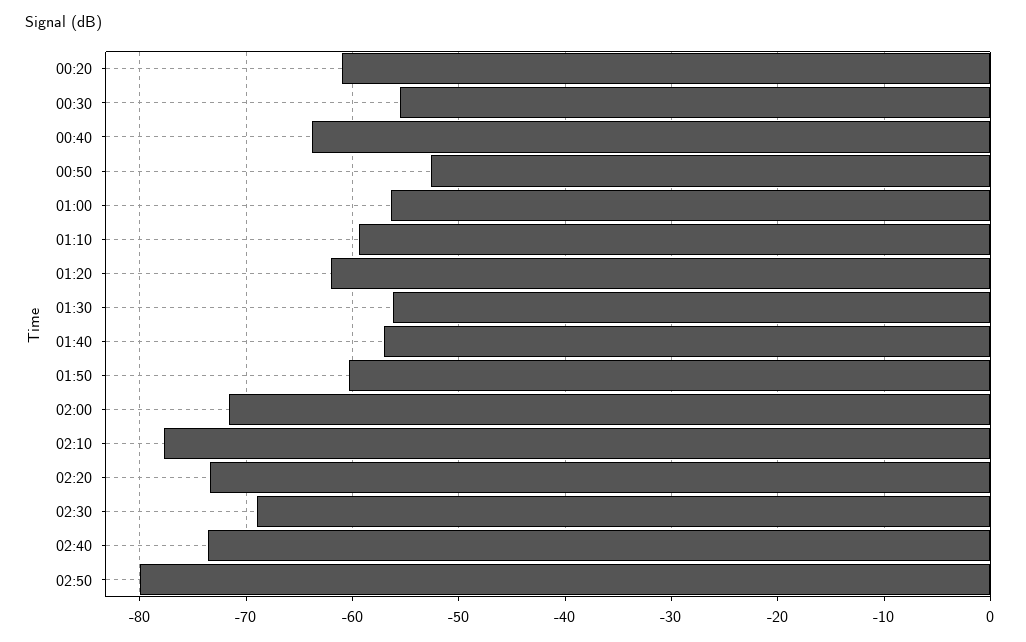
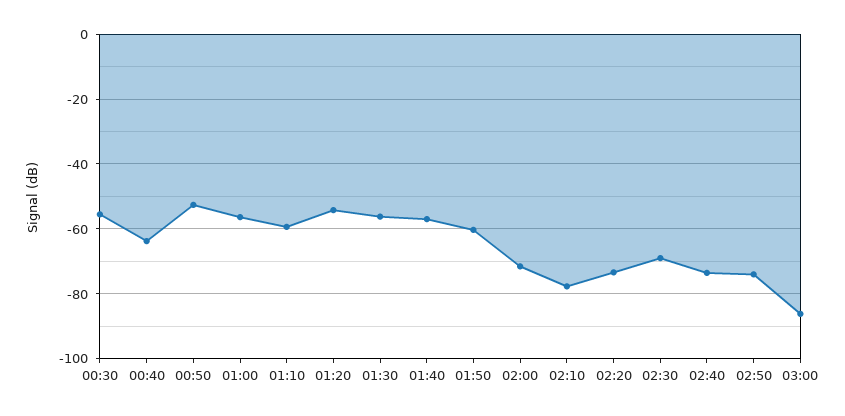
00:20: -61 -> none
01:20: -62 -> -54
02:50: -80 -> -74
03:00: none -> -86

